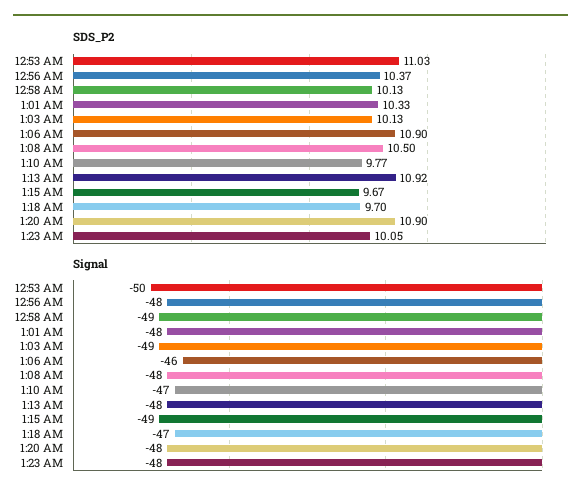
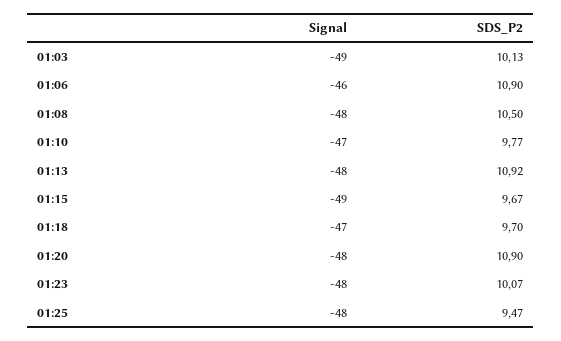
SDS_P2, 12:53 AM: 11.03 -> none
SDS_P2, 12:56 AM: 10.37 -> none
SDS_P2, 12:58 AM: 10.13 -> none
SDS_P2, 1:01 AM: 10.33 -> none
SDS_P2, 1:23 AM: 10.05 -> 10.07
Signal, 12:53 AM: -50 -> none
Signal, 12:56 AM: -48 -> none
Signal, 12:58 AM: -49 -> none
Signal, 1:01 AM: -48 -> none
Signal, 01:25: none -> -48
SDS_P2, 01:25: none -> 9.47

